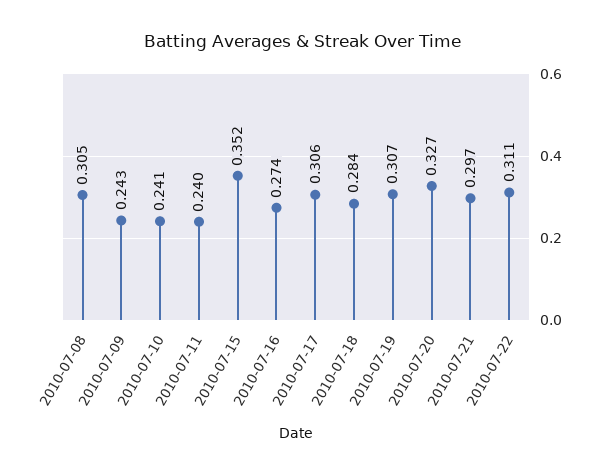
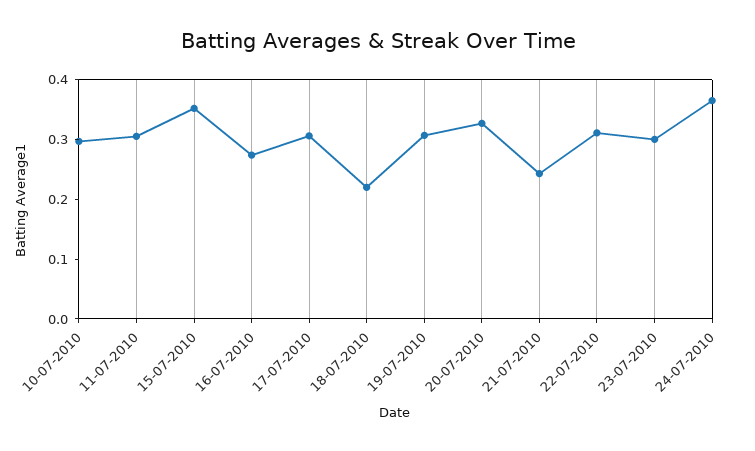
2010-07-08: 0.305 -> none
2010-07-09: 0.243 -> none
2010-07-10: 0.241 -> 0.3
2010-07-11: 0.24 -> 0.3
2010-07-18: 0.284 -> 0.22
2010-07-21: 0.297 -> 0.24
23-07-2010: none -> 0.3
24-07-2010: none -> 0.36

